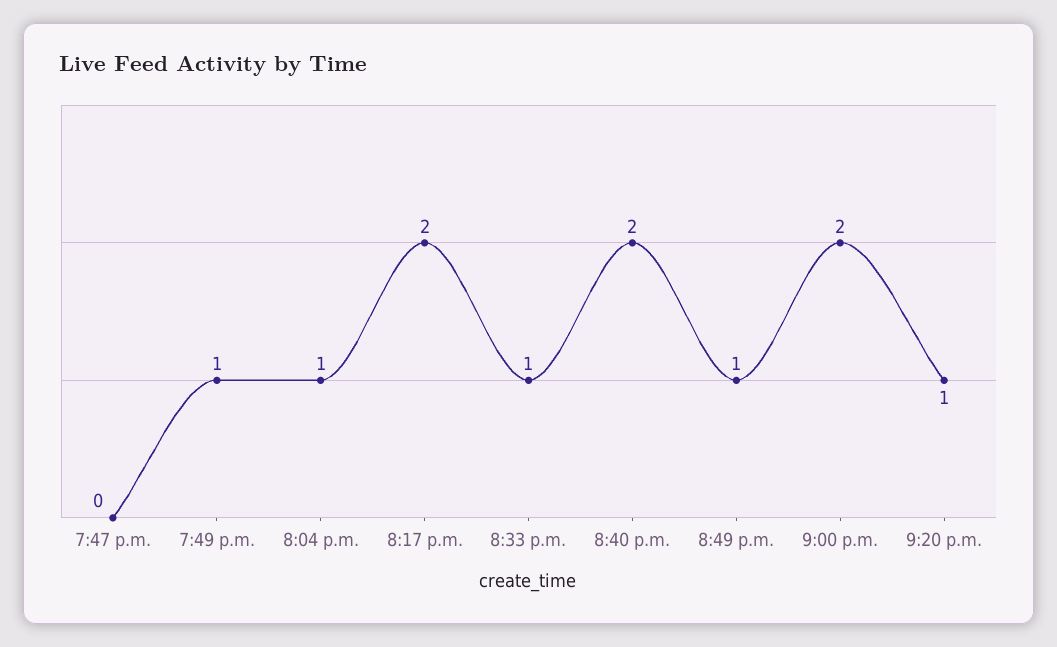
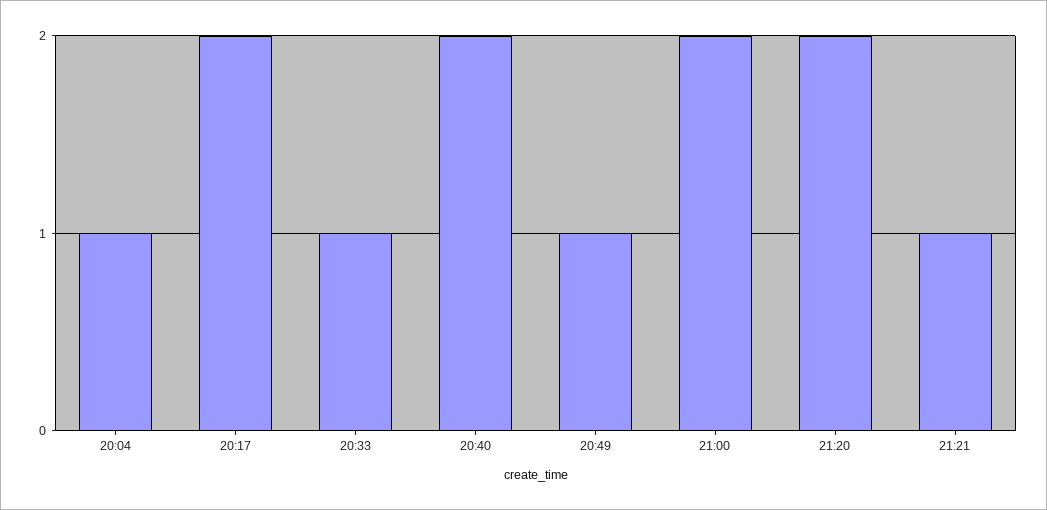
7:47 p.m.: 0 -> none
7:49 p.m.: 1 -> none
9:20 p.m.: 1 -> 2
21:21: none -> 1

